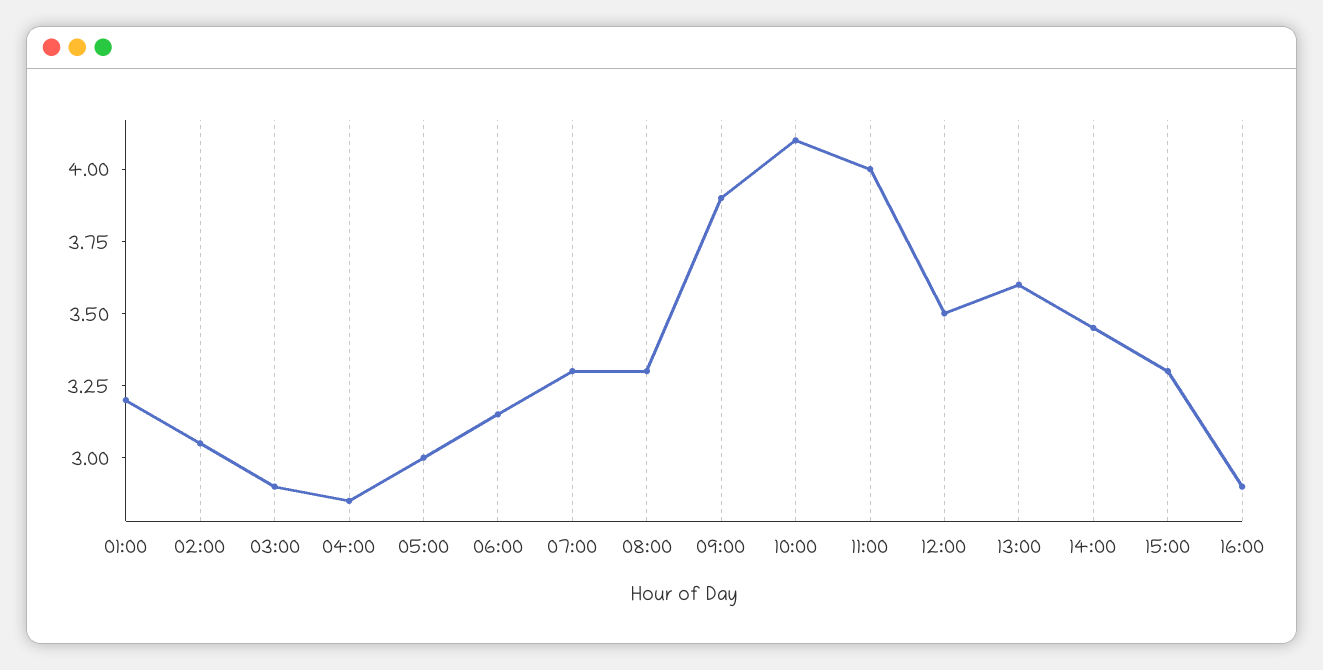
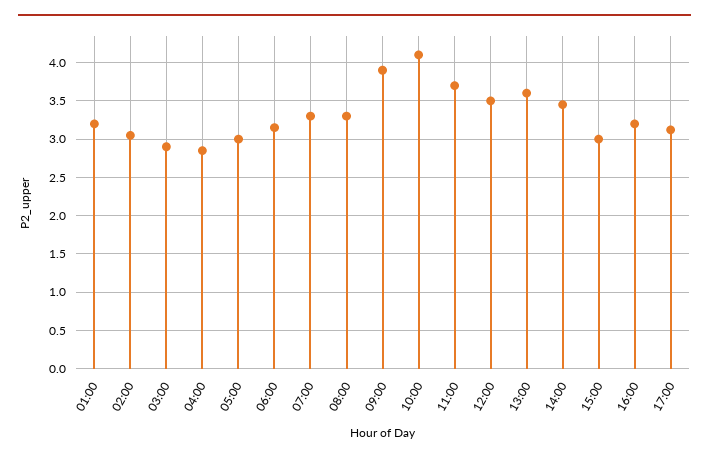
11:00: 4 -> 3.7
15:00: 3.3 -> 3
16:00: 2.9 -> 3.2
17:00: none -> 3.1

